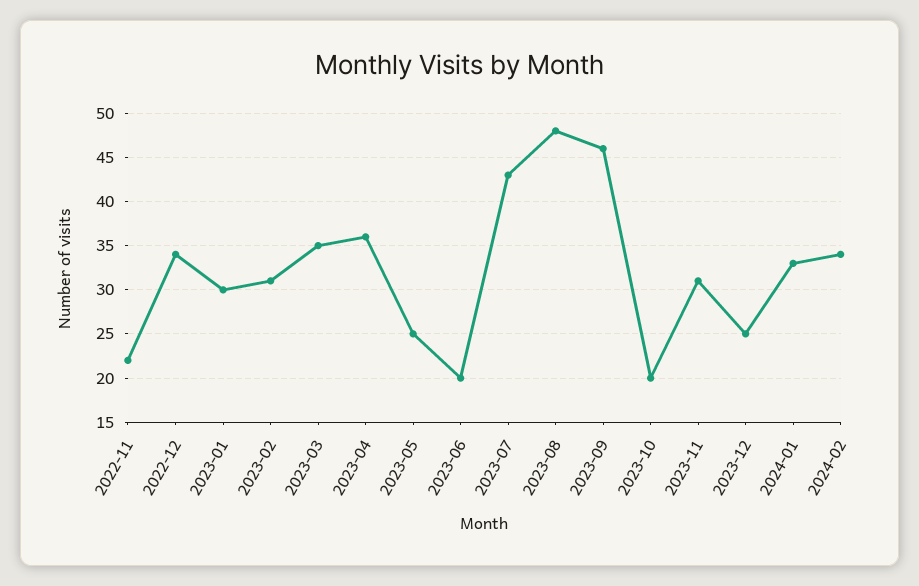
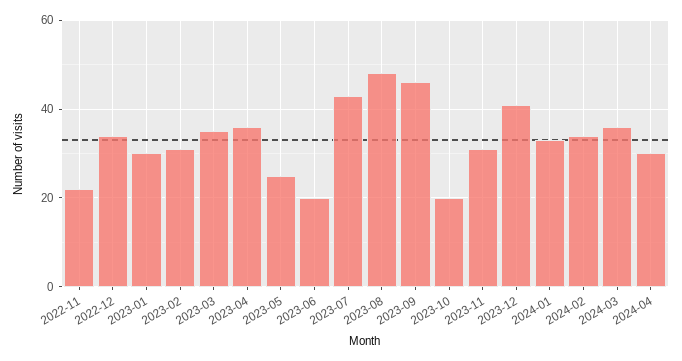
2023-12: 25 -> 40
2024-03: none -> 35
2024-04: none -> 30

